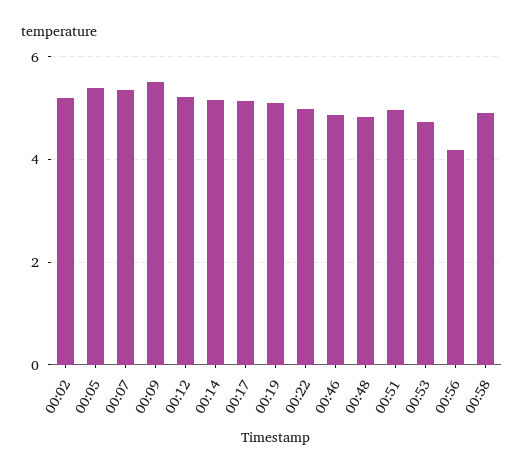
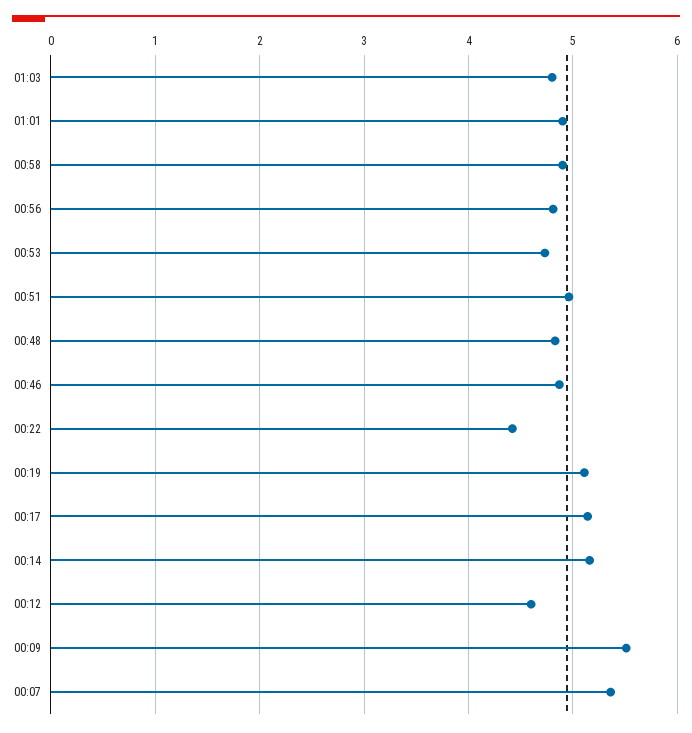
00:02: 5.2 -> none
00:05: 5.4 -> none
00:12: 5.2 -> 4.6
00:22: 5 -> 4.4
00:56: 4.2 -> 4.8
01:03: none -> 4.8
01:01: none -> 4.9

